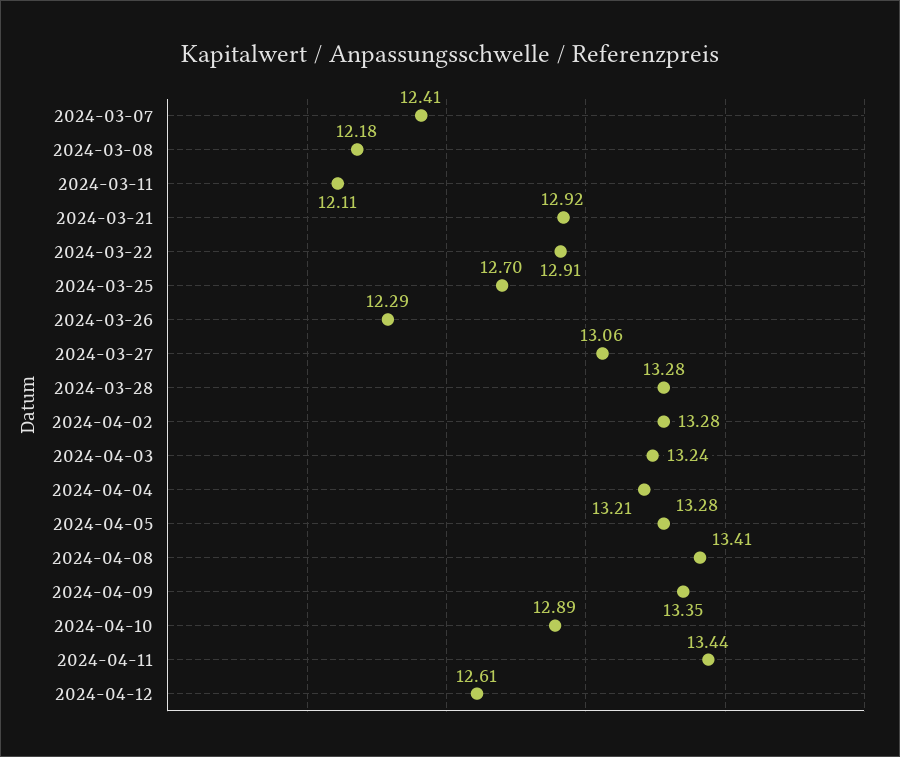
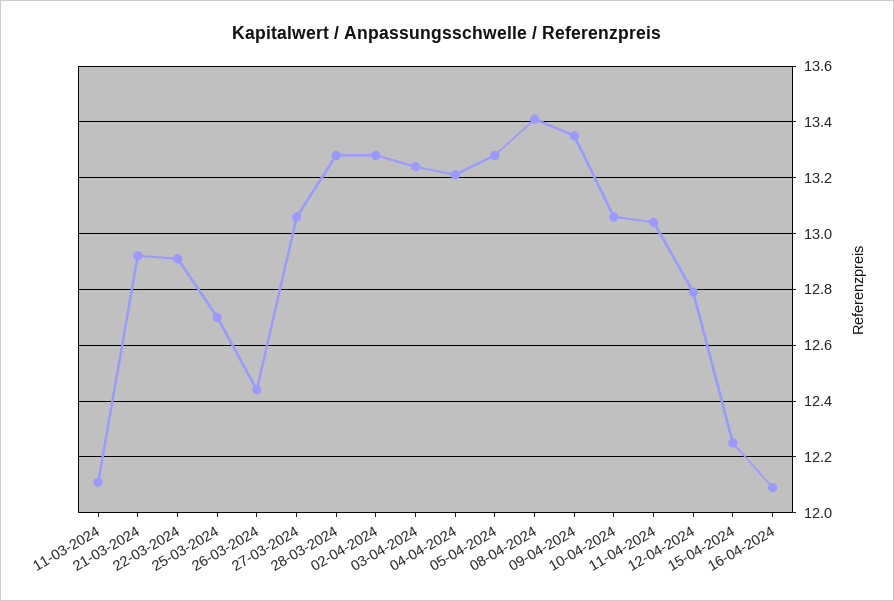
2024-03-07: 12.41 -> none
2024-03-08: 12.18 -> none
2024-03-26: 12.29 -> 12.45
2024-04-10: 12.89 -> 13.05
2024-04-11: 13.44 -> 13.05
2024-04-12: 12.61 -> 12.8
15-04-2024: none -> 12.25
16-04-2024: none -> 12.1

